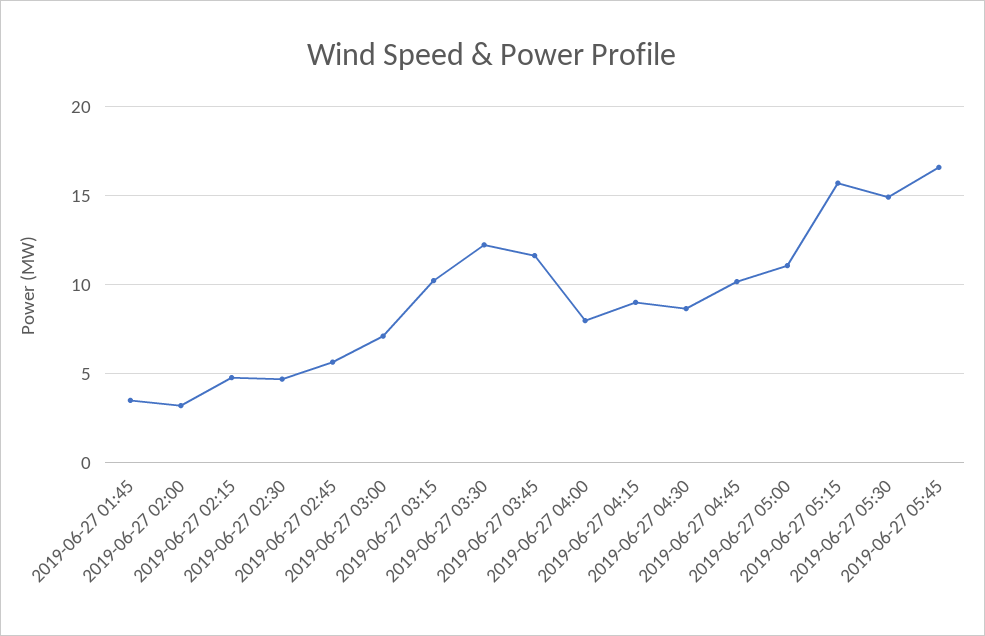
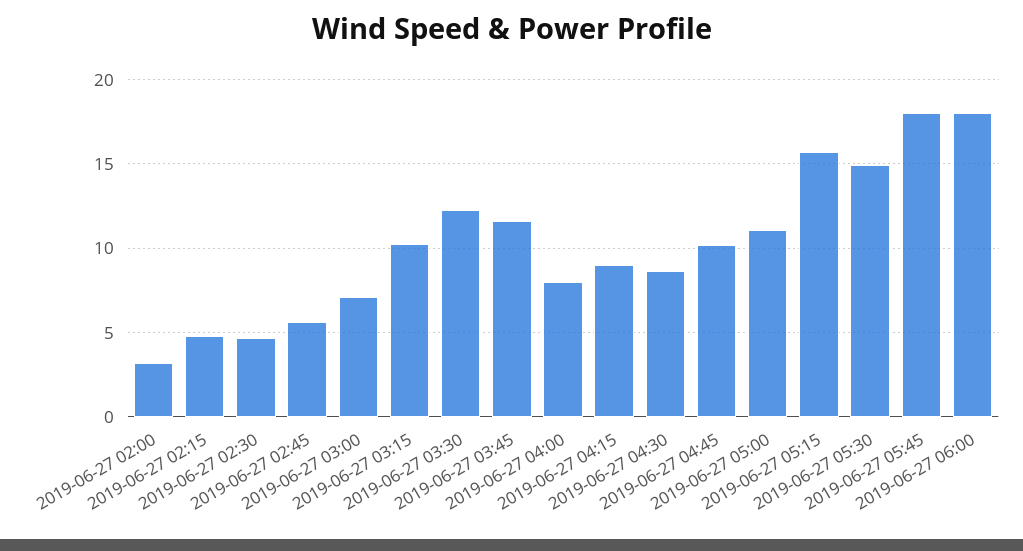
2019-06-27 01:45: 3.5 -> none
2019-06-27 05:45: 16.5 -> 18
2019-06-27 06:00: none -> 18

